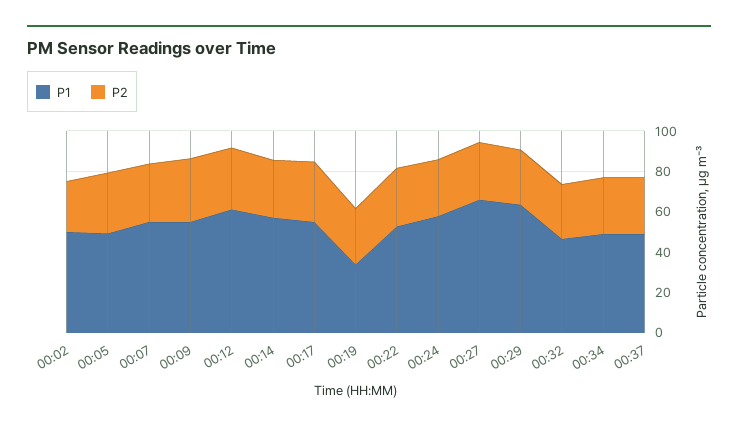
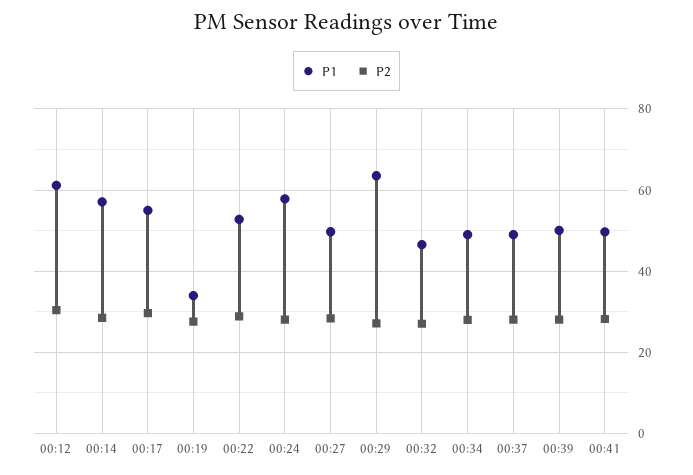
P1, 00:02: 50 -> none
P2, 00:02: 25 -> none
P1, 00:05: 50 -> none
P2, 00:05: 30 -> none
P1, 00:07: 55 -> none
P2, 00:07: 30 -> none
P1, 00:09: 55 -> none
P2, 00:09: 30 -> none
P1, 00:27: 65 -> 50
P1, 00:39: none -> 50
P2, 00:39: none -> 28
P1, 00:41: none -> 50
P2, 00:41: none -> 28

